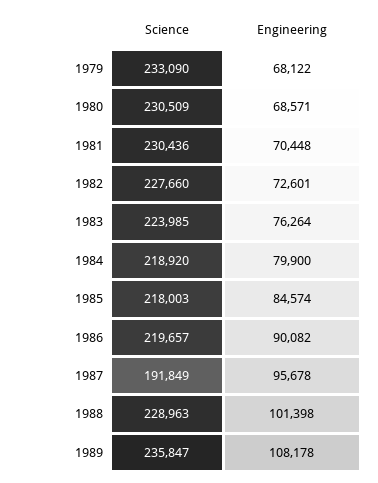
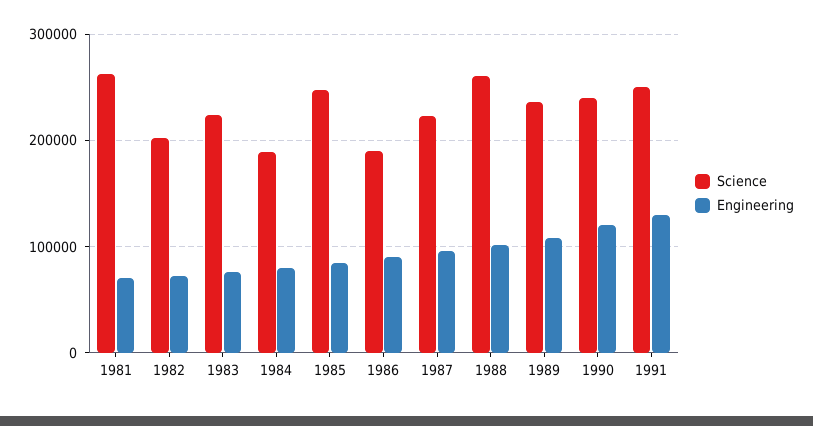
Science, 1979: 233090 -> none
Engineering, 1979: 68122 -> none
Science, 1980: 230509 -> none
Engineering, 1980: 68571 -> none
Science, 1981: 230436 -> 260000
Science, 1982: 227660 -> 200000
Science, 1984: 218920 -> 190000
Science, 1985: 218003 -> 250000
Science, 1986: 219657 -> 190000
Science, 1987: 191849 -> 220000
Science, 1988: 228963 -> 260000
Science, 1990: none -> 240000
Engineering, 1990: none -> 120000
Science, 1991: none -> 250000
Engineering, 1991: none -> 130000

